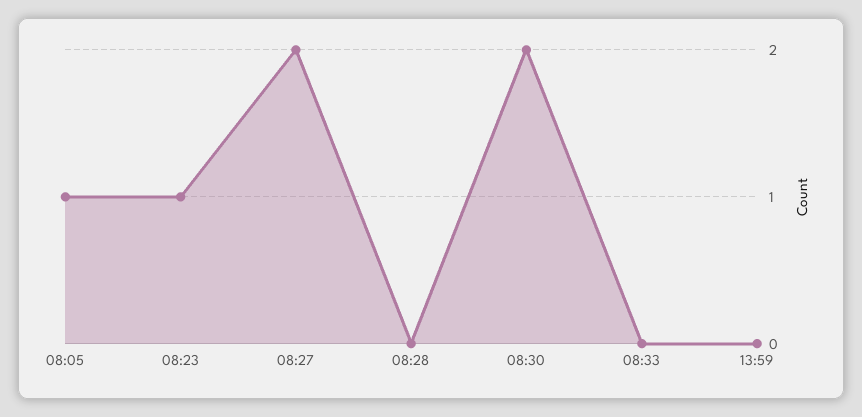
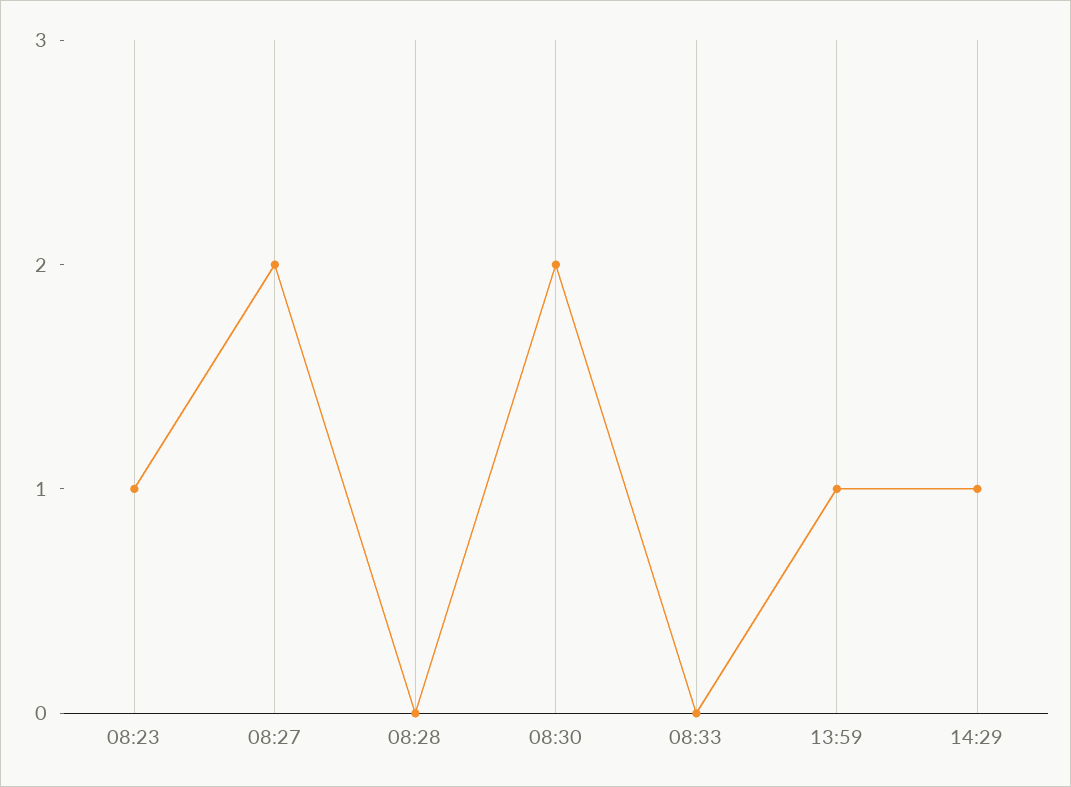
08:05: 1 -> none
13:59: 0 -> 1
14:29: none -> 1

